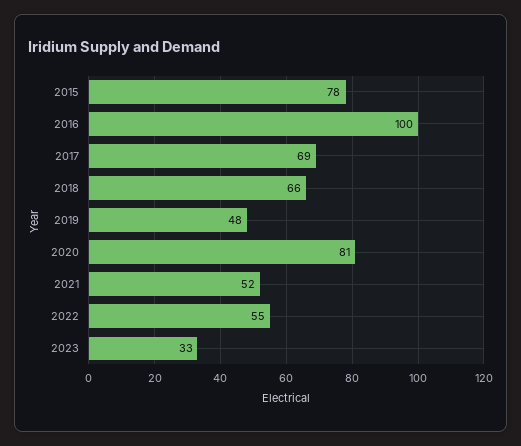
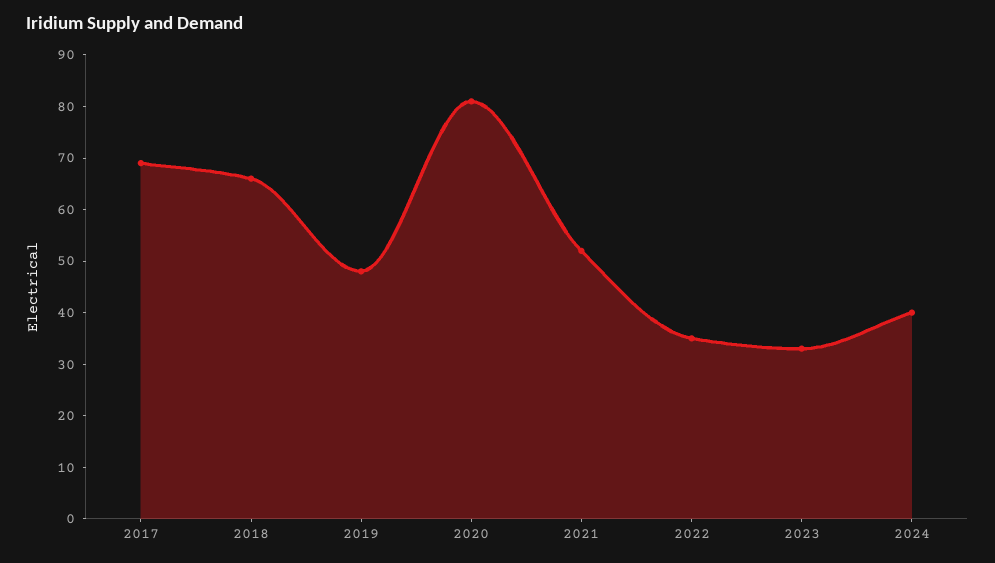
2015: 78 -> none
2016: 100 -> none
2022: 55 -> 35
2024: none -> 40

